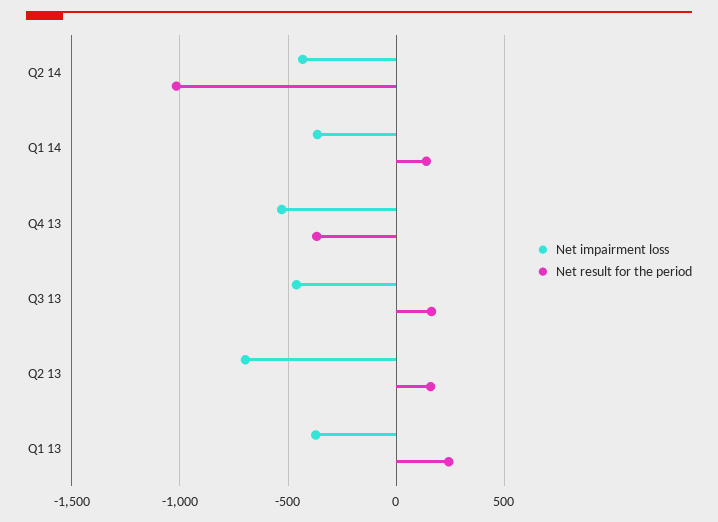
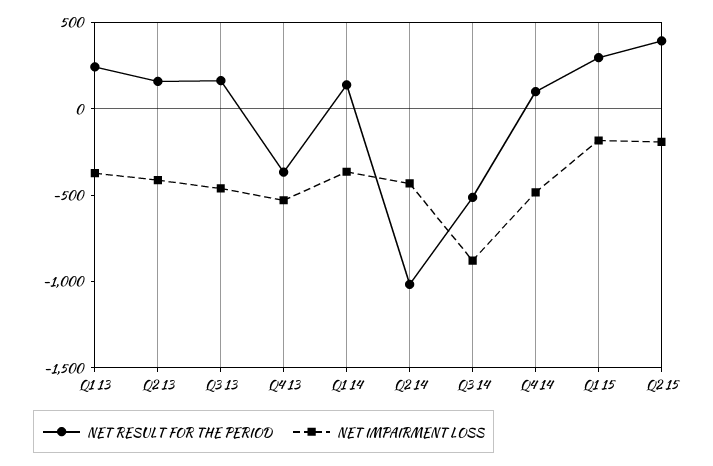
Net impairment loss, Q2 13: -700 -> -400
Net result for the period, Q3 14: none -> -500
Net impairment loss, Q3 14: none -> -900
Net result for the period, Q4 14: none -> 100
Net impairment loss, Q4 14: none -> -500
Net result for the period, Q1 15: none -> 300
Net impairment loss, Q1 15: none -> -200
Net result for the period, Q2 15: none -> 400
Net impairment loss, Q2 15: none -> -200

